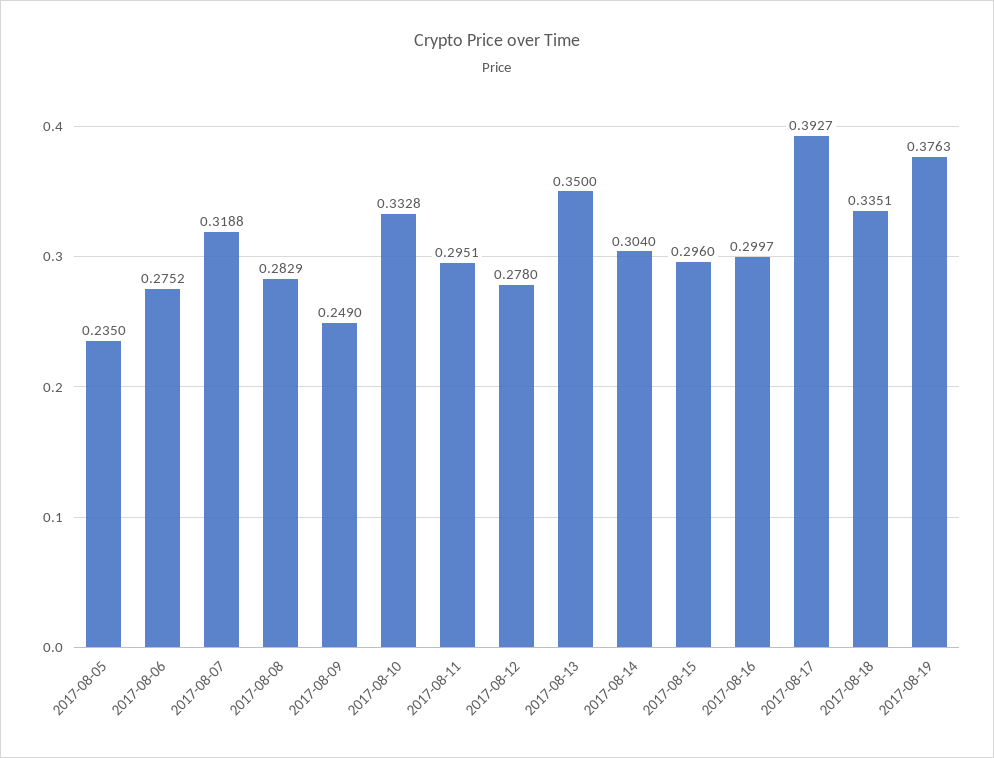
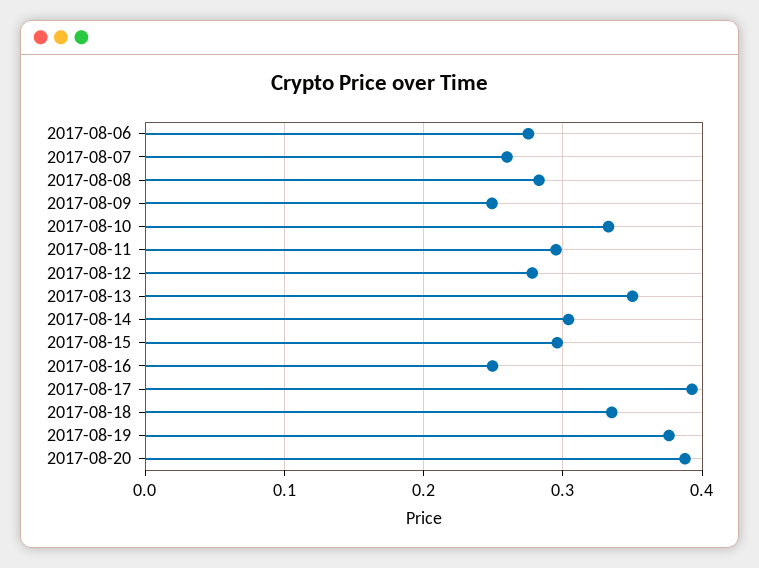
2017-08-05: 0.235 -> none
2017-08-07: 0.3188 -> 0.26
2017-08-16: 0.2997 -> 0.25
2017-08-20: none -> 0.39

